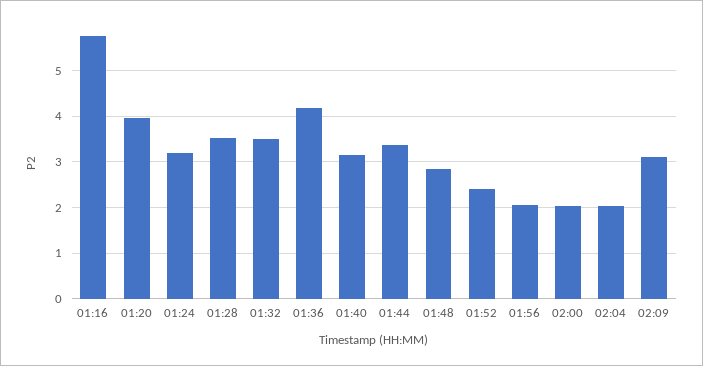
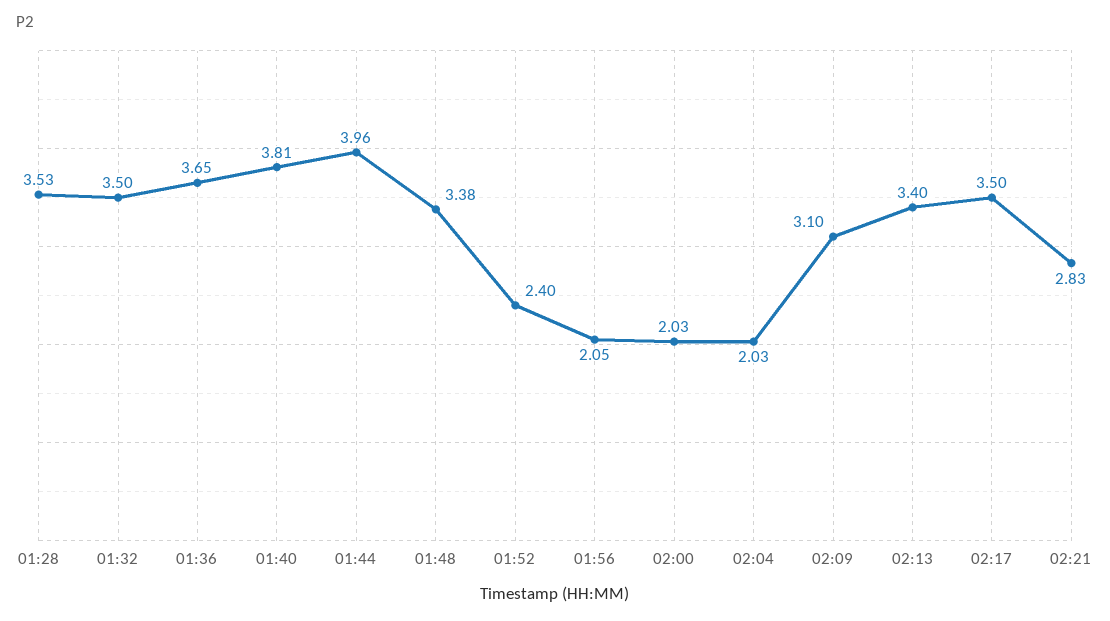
01:16: 5.8 -> none
01:20: 4 -> none
01:24: 3.2 -> none
01:36: 4.2 -> 3.65
01:40: 3.2 -> 3.81
01:44: 3.4 -> 3.96
01:48: 2.8 -> 3.38
02:13: none -> 3.4
02:17: none -> 3.5
02:21: none -> 2.83

